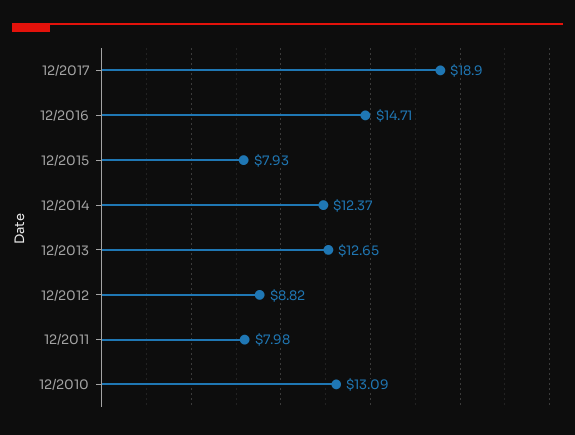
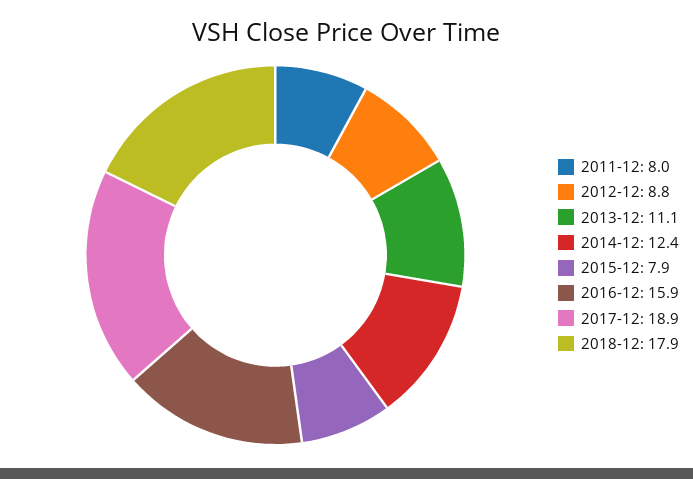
12/2016: 14.71 -> 15.9
12/2013: 12.65 -> 11.1
12/2010: 13.09 -> none
2018-12: none -> 17.9

